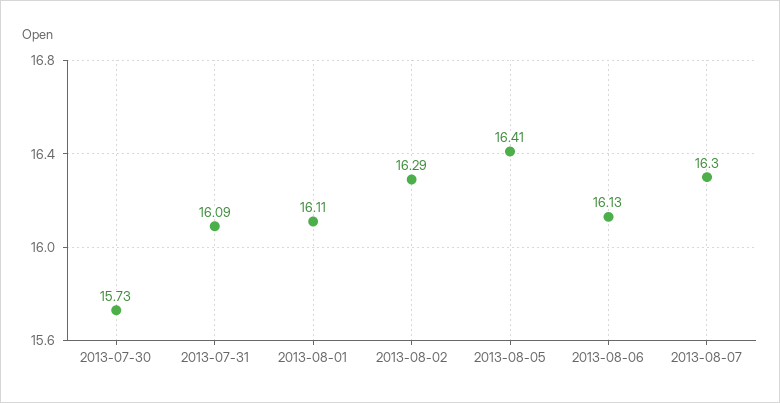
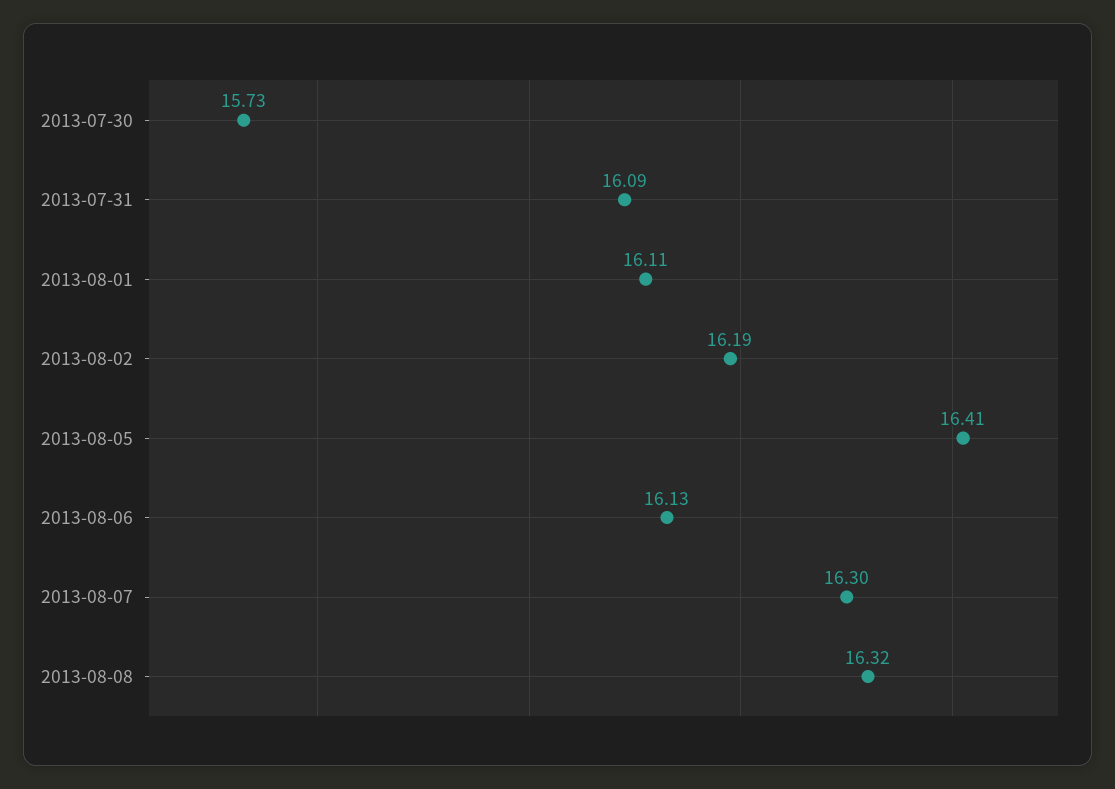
2013-08-02: 16.29 -> 16.19
2013-08-08: none -> 16.32

